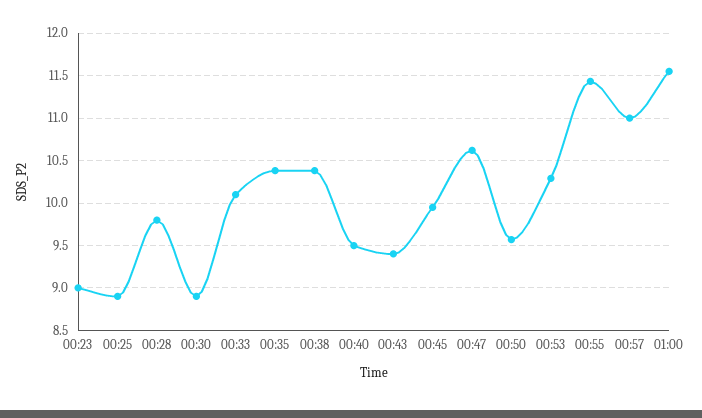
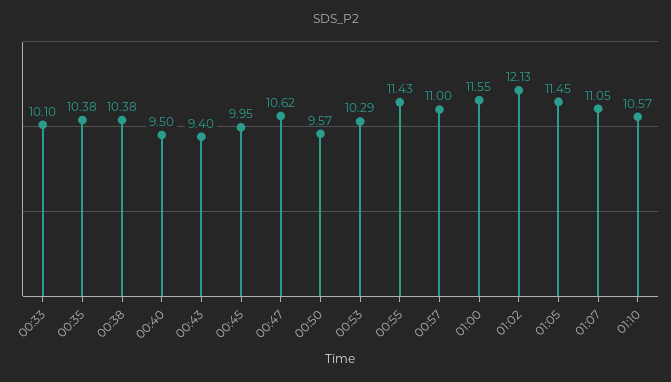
00:23: 9 -> none
00:25: 8.9 -> none
00:28: 9.8 -> none
00:30: 8.9 -> none
01:02: none -> 12.13
01:05: none -> 11.45
01:07: none -> 11.05
01:10: none -> 10.57

